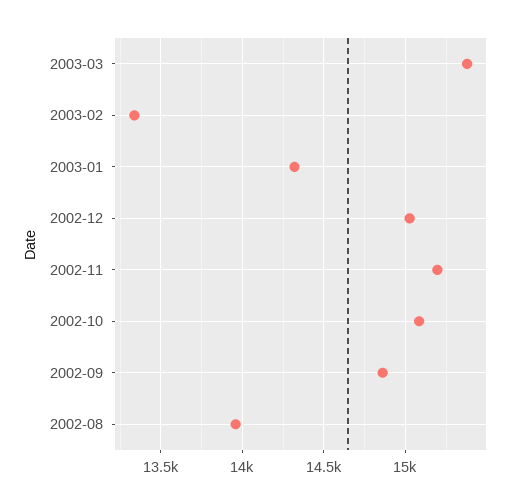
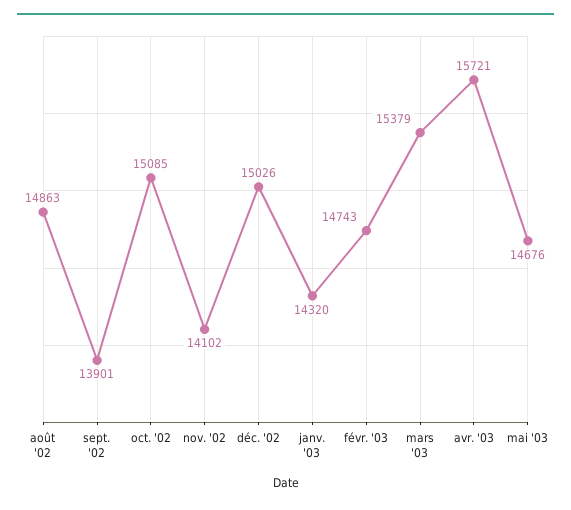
2003-02: 13350 -> 14743
2002-11: 15200 -> 14102
2002-09: 14850 -> 13901
2002-08: 13950 -> 14863
avr. '03: none -> 15721
mai '03: none -> 14676

